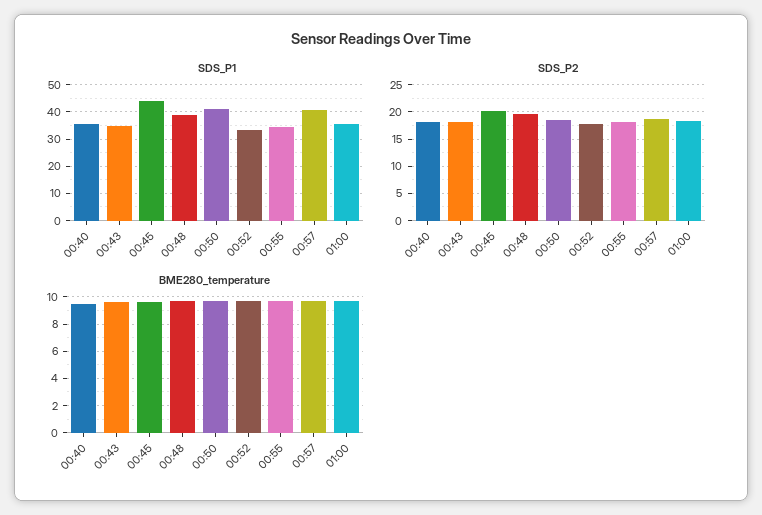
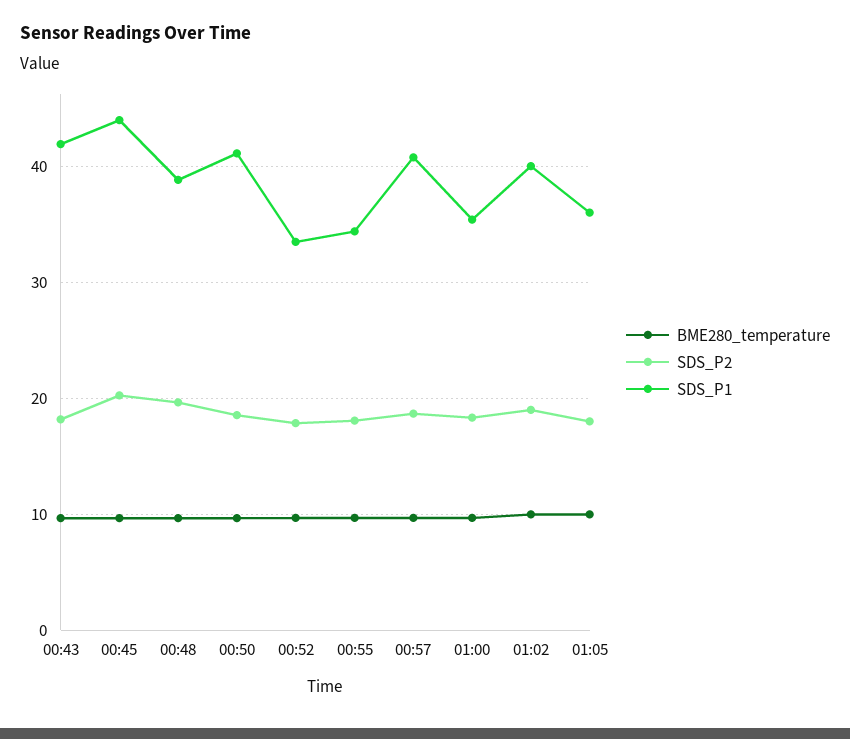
SDS_P1, 00:40: 35 -> none
SDS_P1, 00:43: 35 -> 42
SDS_P2, 00:40: 17.5 -> none
BME280_temperature, 00:40: 9.5 -> none
BME280_temperature, 01:02: none -> 10
SDS_P2, 01:02: none -> 19
SDS_P1, 01:02: none -> 40
BME280_temperature, 01:05: none -> 10
SDS_P2, 01:05: none -> 18
SDS_P1, 01:05: none -> 36

